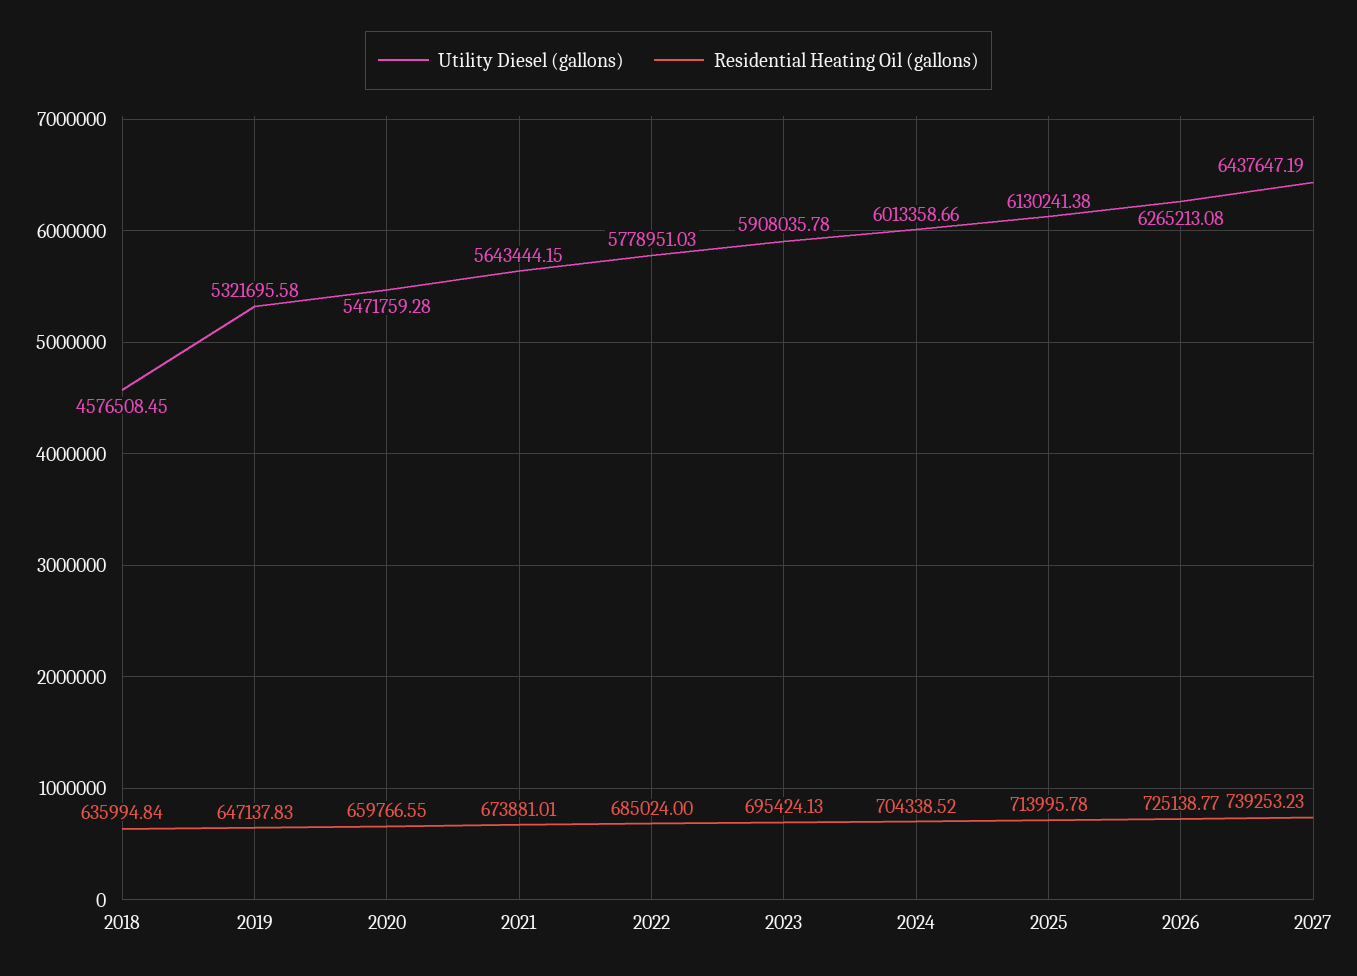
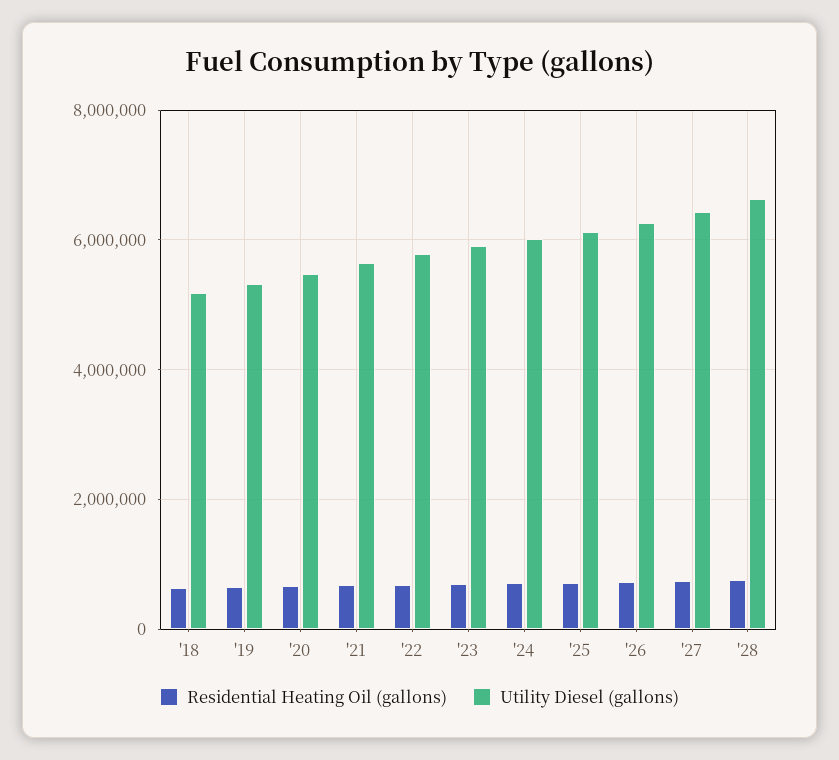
Utility Diesel (gallons), 2018: 4576508.45 -> 5200000
Residential Heating Oil (gallons), '28: none -> 800000
Utility Diesel (gallons), '28: none -> 6600000

